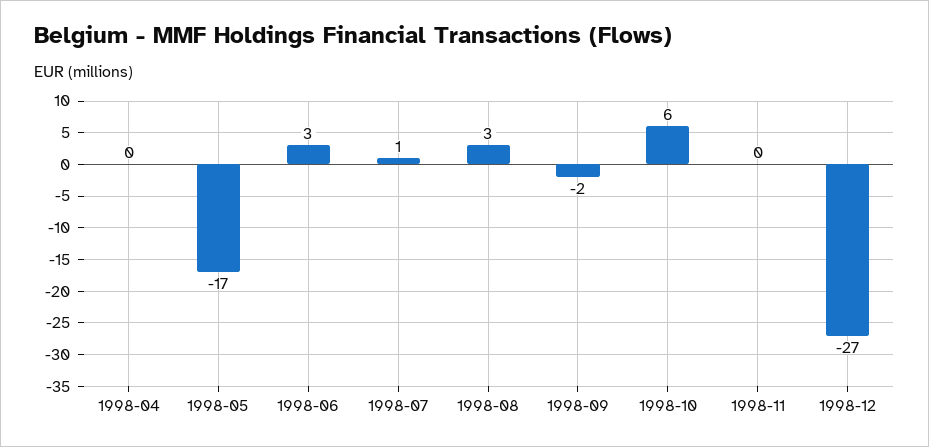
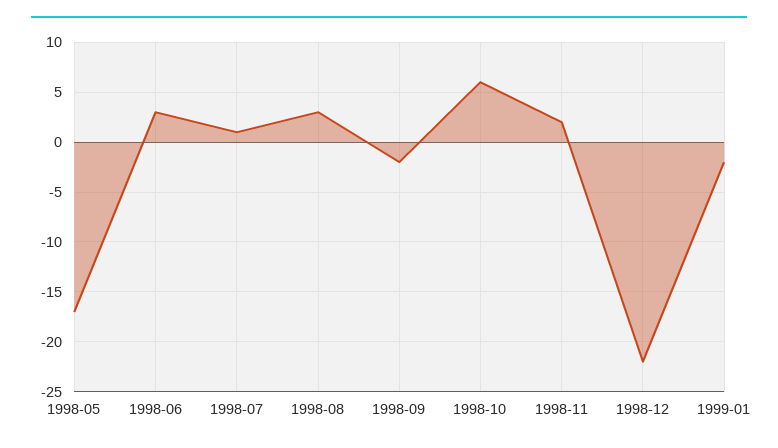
1998-04: 0 -> none
1998-11: 0 -> 2
1998-12: -27 -> -22
1999-01: none -> -2

